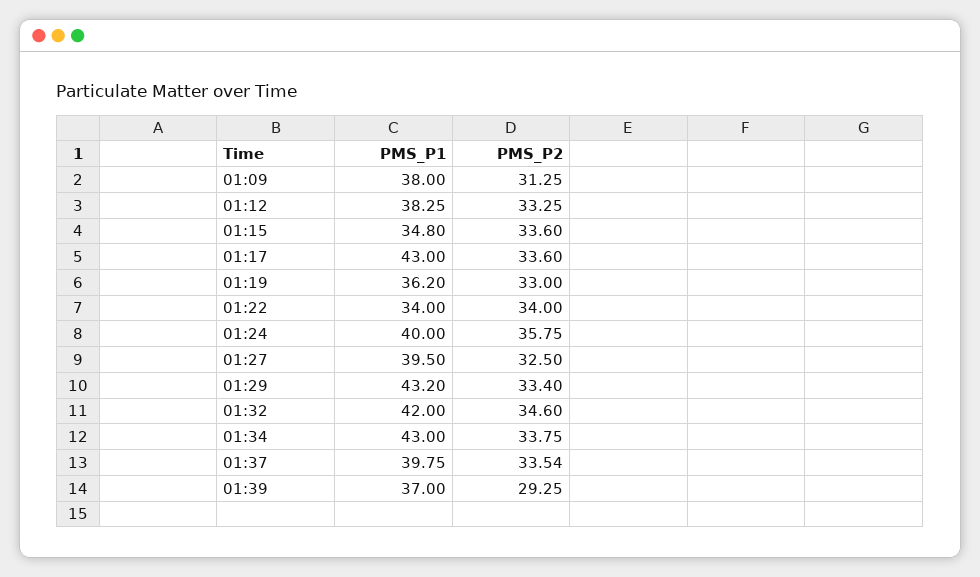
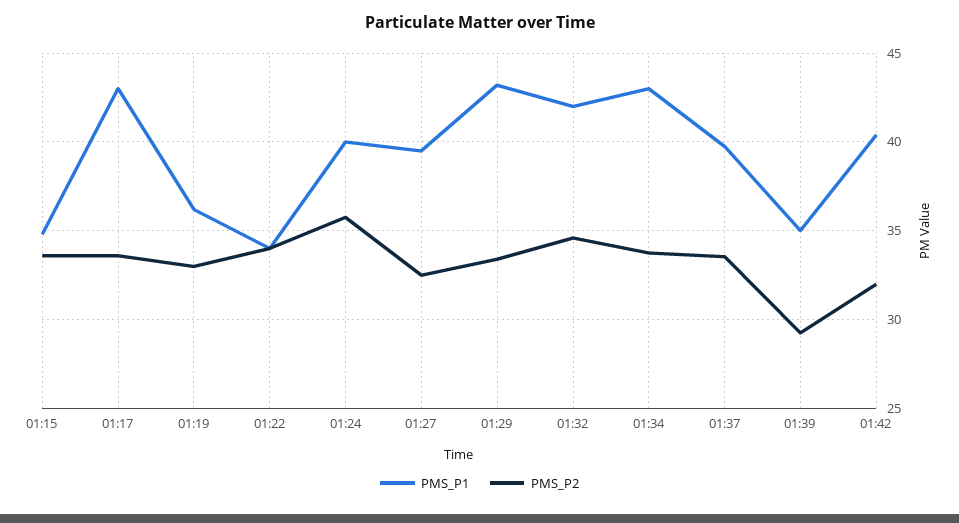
PMS_P1, 01:09: 38 -> none
PMS_P2, 01:09: 31.25 -> none
PMS_P1, 01:12: 38.25 -> none
PMS_P2, 01:12: 33.25 -> none
PMS_P1, 01:39: 37 -> 35
PMS_P1, 01:42: none -> 40.5
PMS_P2, 01:42: none -> 32

